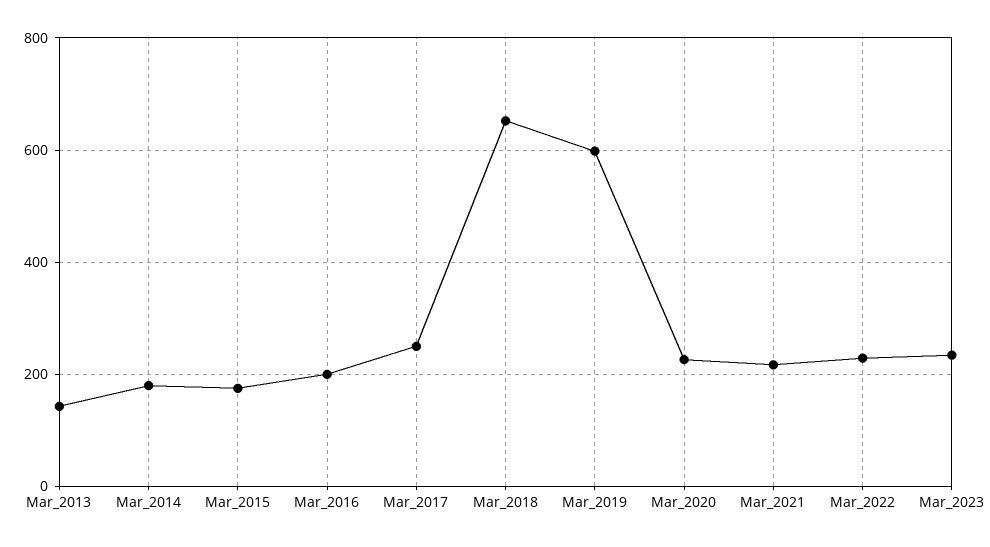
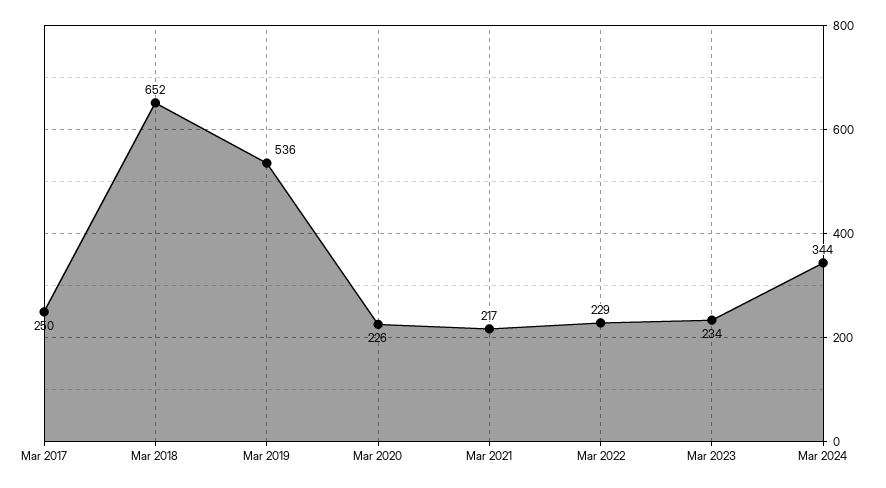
Mar_2013: 140 -> none
Mar_2014: 180 -> none
Mar_2015: 180 -> none
Mar_2016: 200 -> none
Mar_2019: 600 -> 536
Mar 2024: none -> 344

